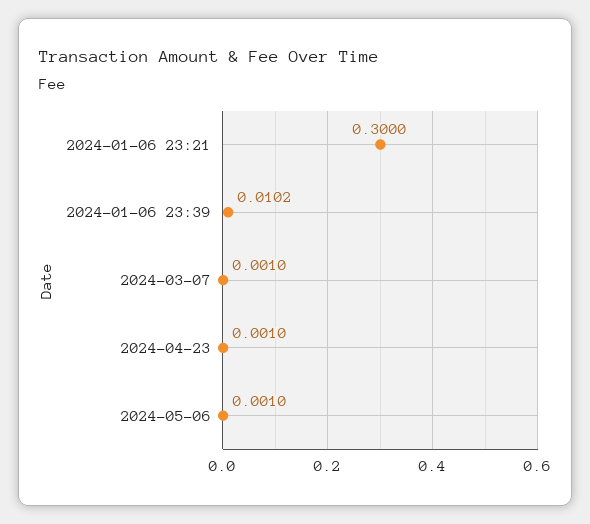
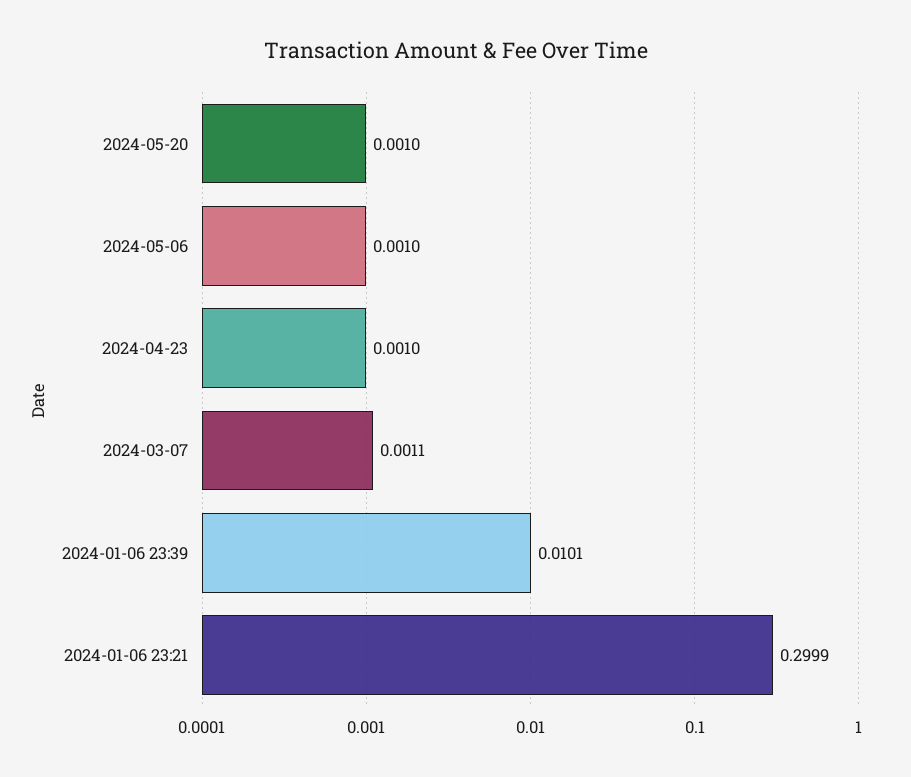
2024-01-06 23:21: 0.3 -> 0.2999
2024-01-06 23:39: 0.0102 -> 0.0101
2024-03-07: 0.001 -> 0.0011
2024-05-20: none -> 0.001

